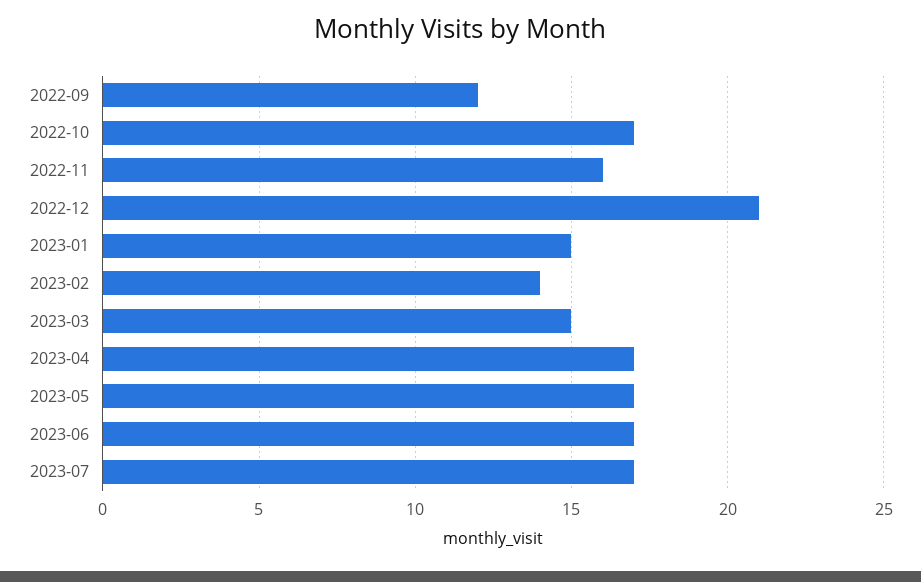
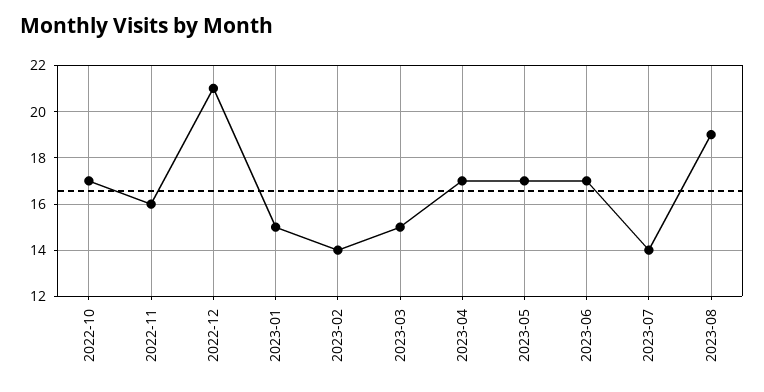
2022-09: 12 -> none
2023-07: 17 -> 14
2023-08: none -> 19

